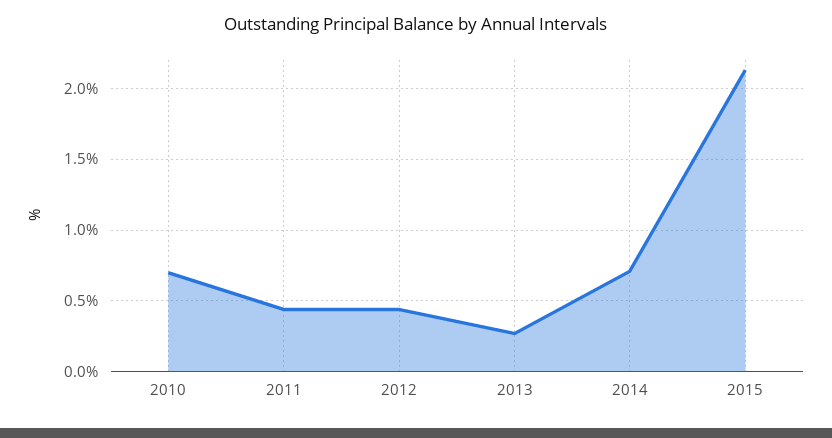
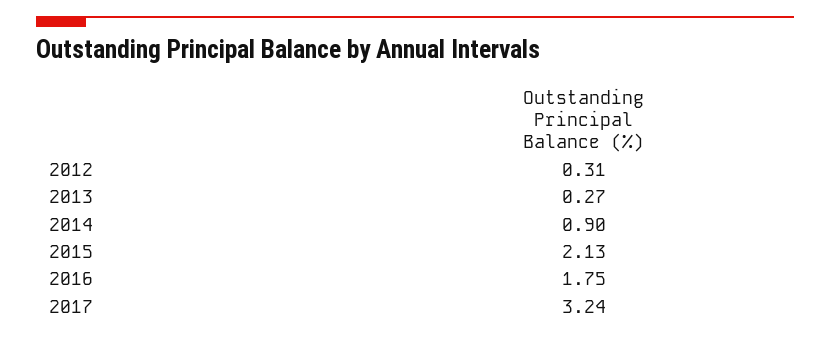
2010: 0.7 -> none
2011: 0.45 -> none
2012: 0.45 -> 0.31
2014: 0.7 -> 0.9
2016: none -> 1.75
2017: none -> 3.24

